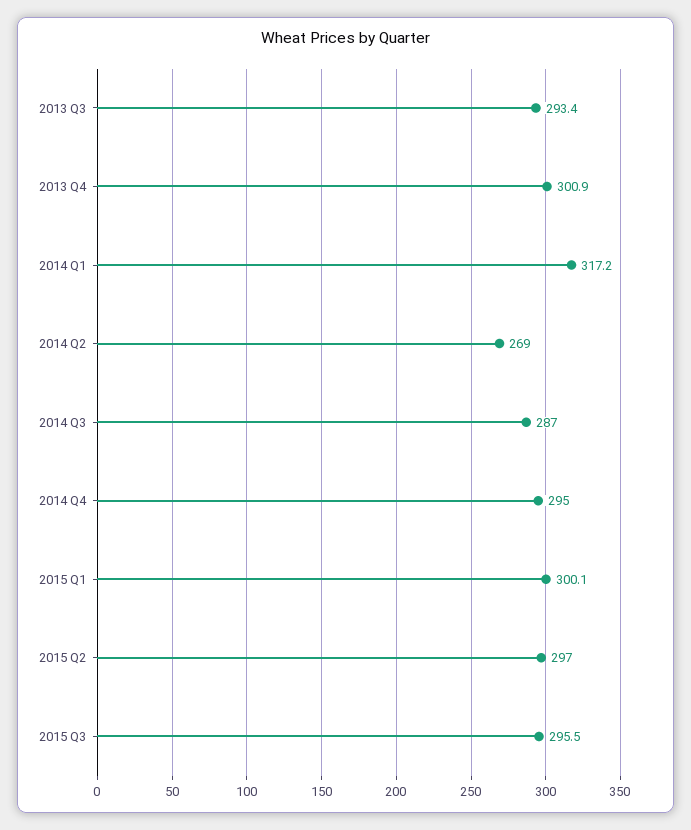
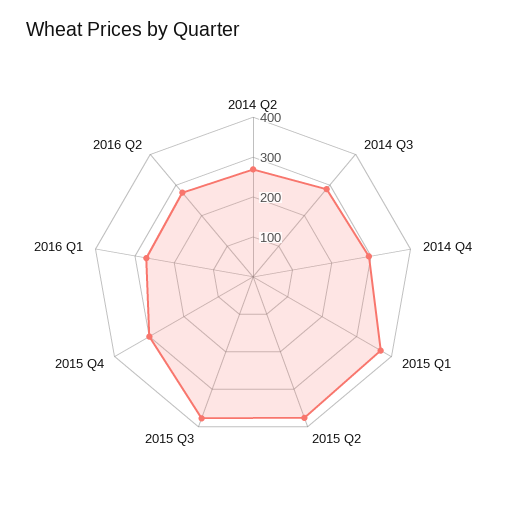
2013 Q3: 293.4 -> none
2013 Q4: 300.9 -> none
2014 Q1: 317.2 -> none
2015 Q1: 300.1 -> 375
2015 Q2: 297 -> 375
2015 Q3: 295.5 -> 375
2015 Q4: none -> 300
2016 Q1: none -> 275
2016 Q2: none -> 275

